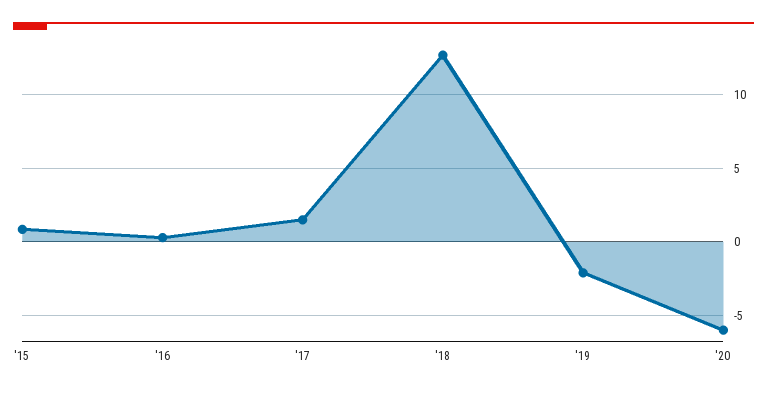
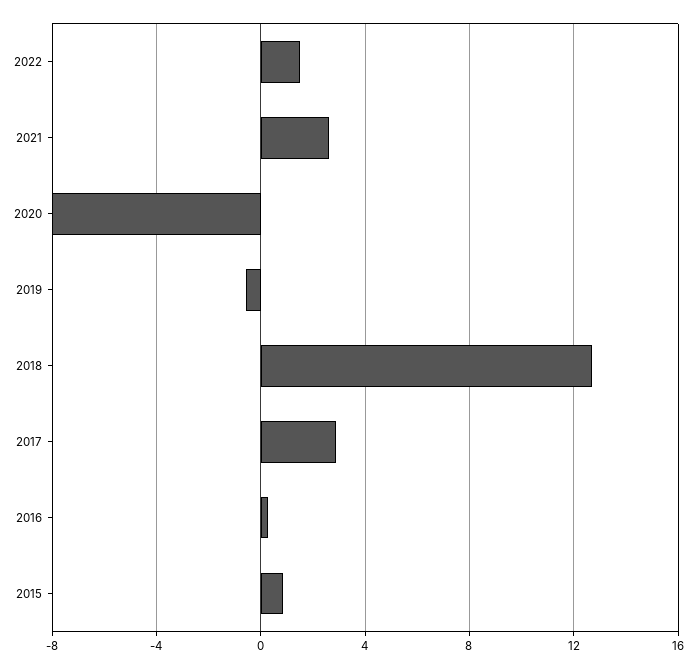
'17: 1.5 -> 3
'19: -2 -> -0.5
'20: -6 -> -8
2022: none -> 1.5
2021: none -> 2.5

